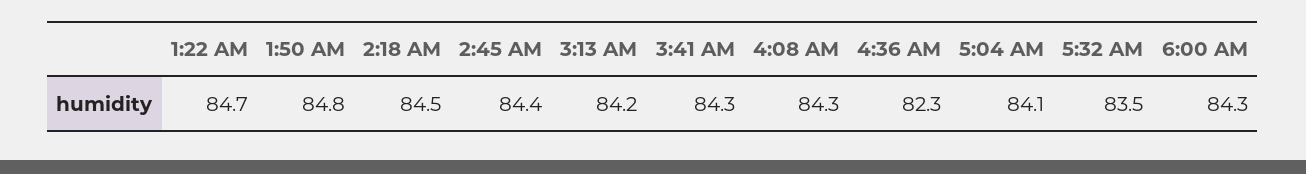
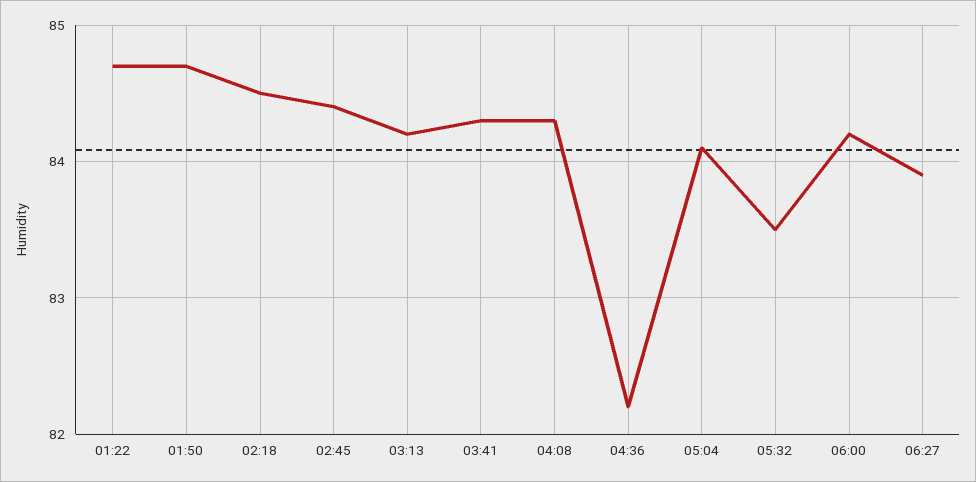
1:50 AM: 84.8 -> 84.7
4:36 AM: 82.3 -> 82.2
6:00 AM: 84.3 -> 84.2
06:27: none -> 83.9

